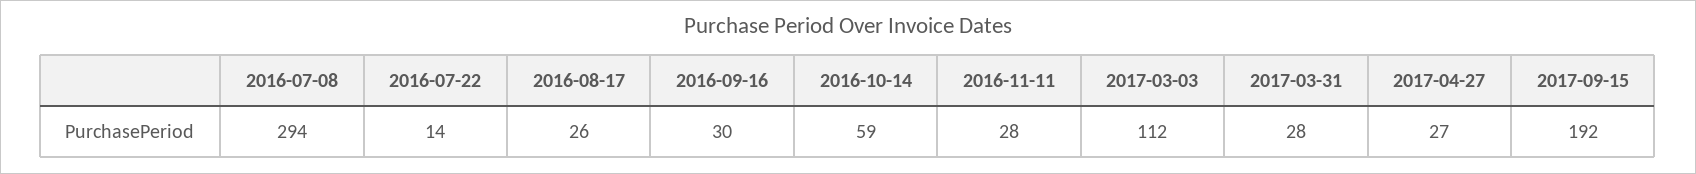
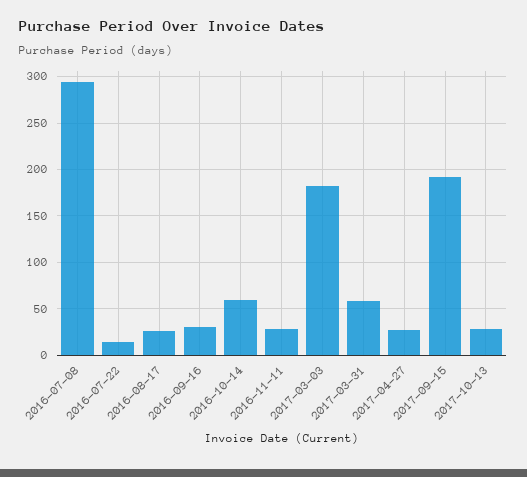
2017-03-03: 112 -> 180
2017-03-31: 28 -> 60
2017-10-13: none -> 30

